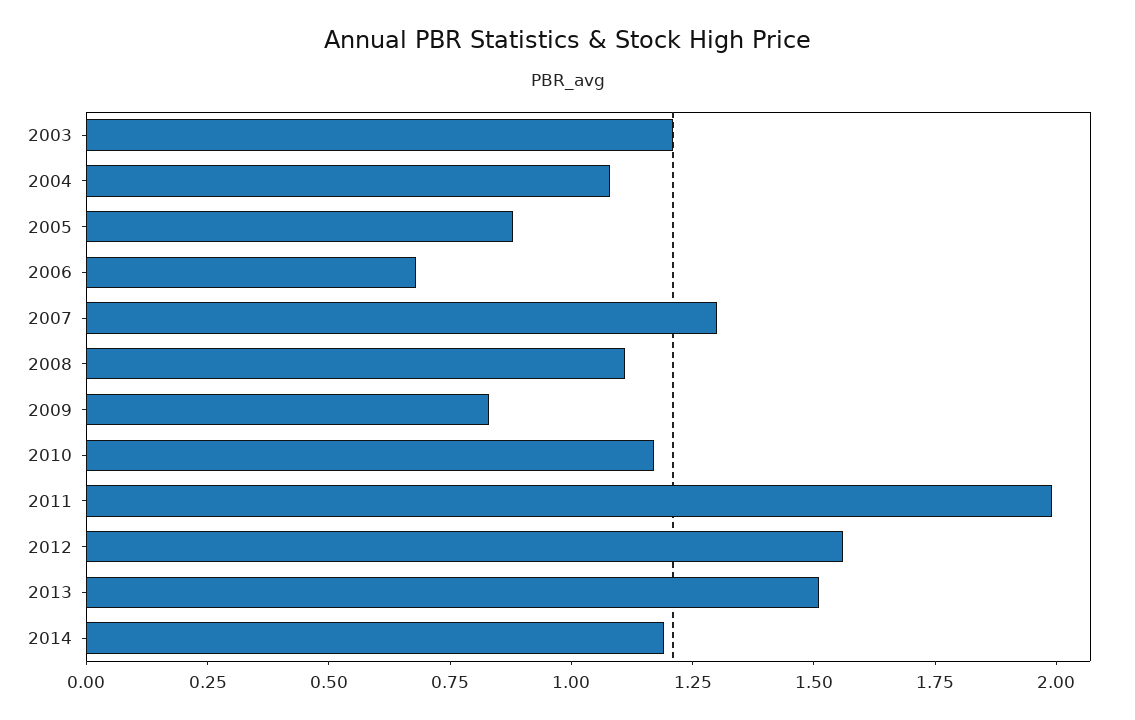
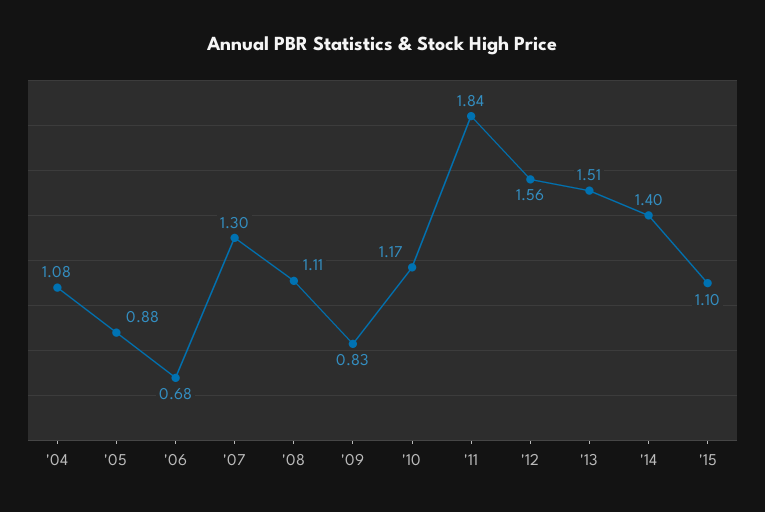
2003: 1.2 -> none
2011: 2 -> 1.84
2014: 1.2 -> 1.4
'15: none -> 1.1

